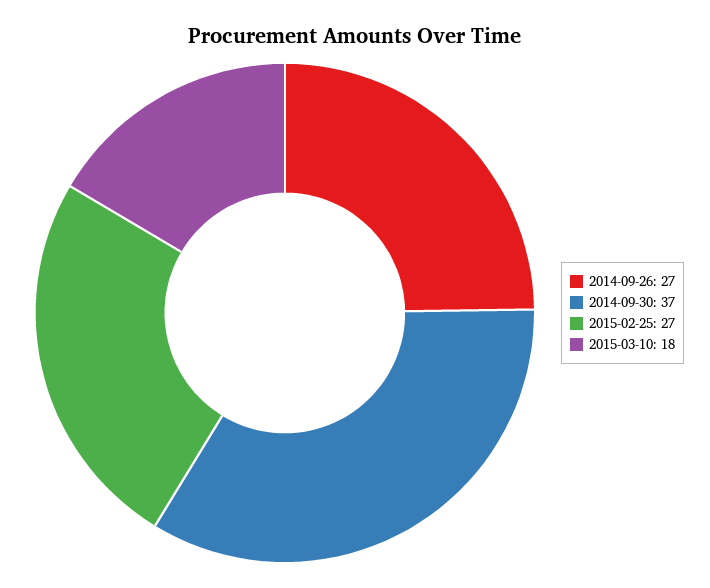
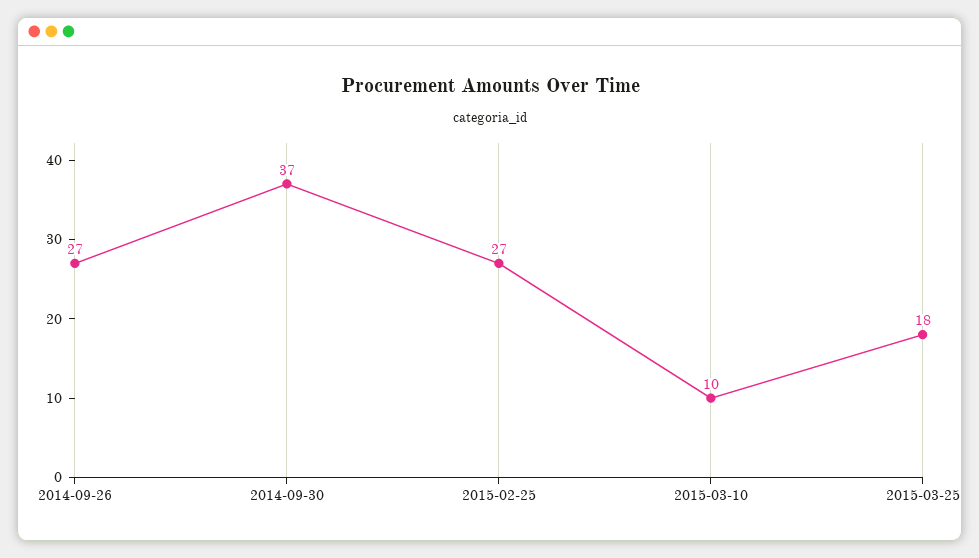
2015-03-10: 18 -> 10
2015-03-25: none -> 18

